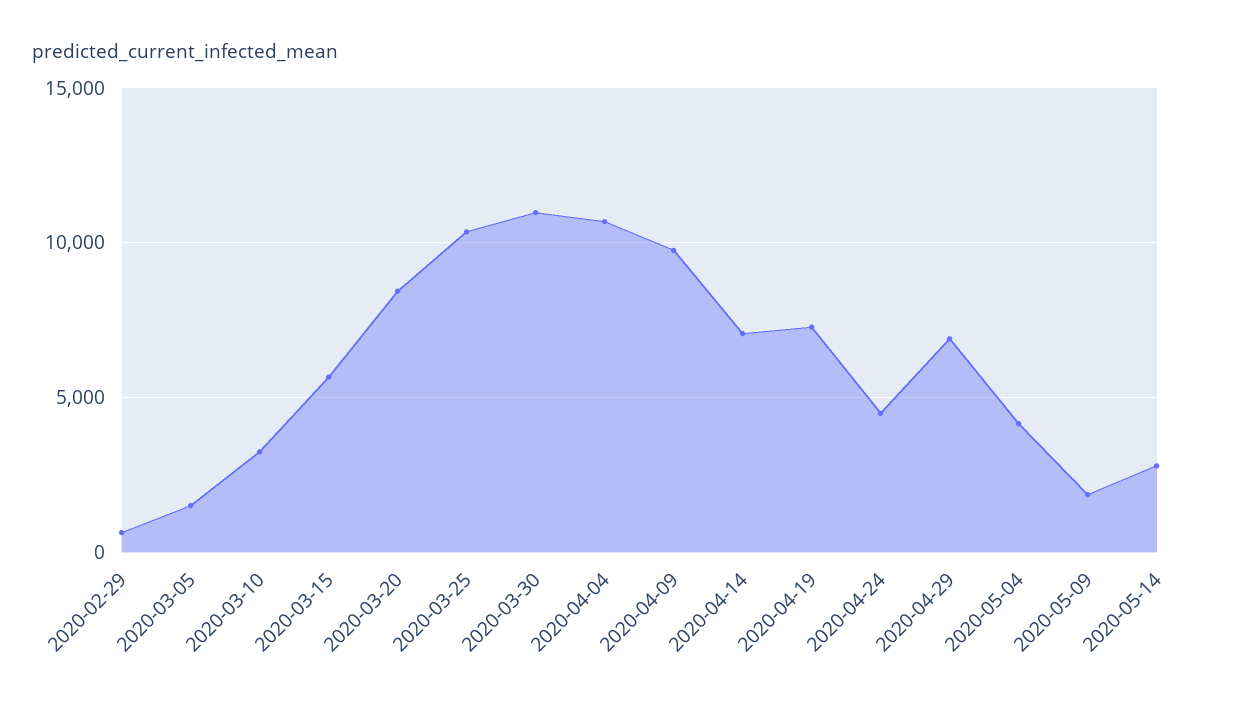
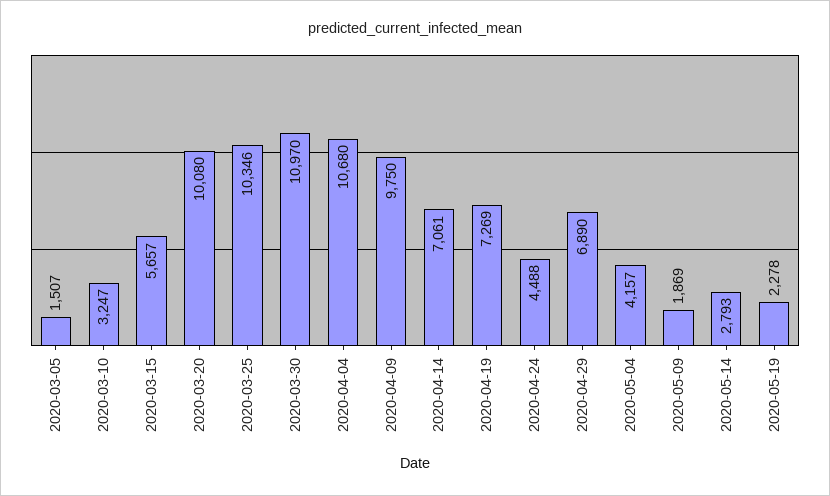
2020-02-29: 500 -> none
2020-03-20: 8500 -> 10080
2020-05-19: none -> 2278

